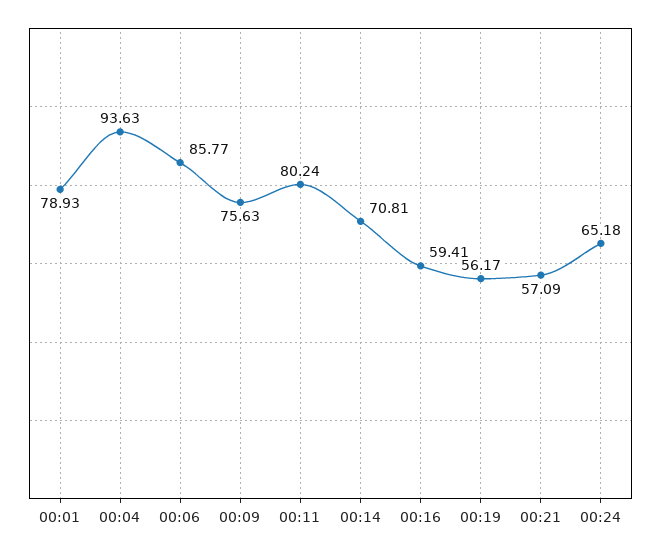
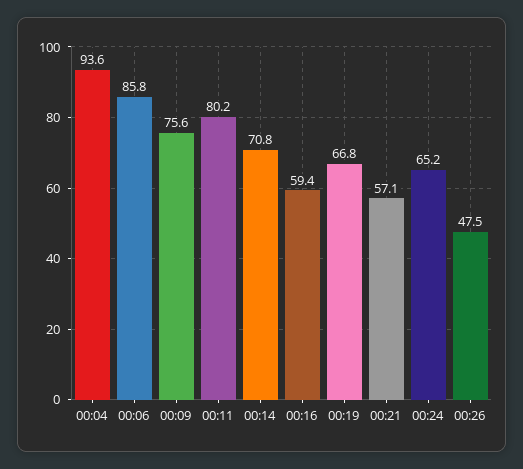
00:01: 78.93 -> none
00:19: 56.17 -> 66.8
00:26: none -> 47.5

